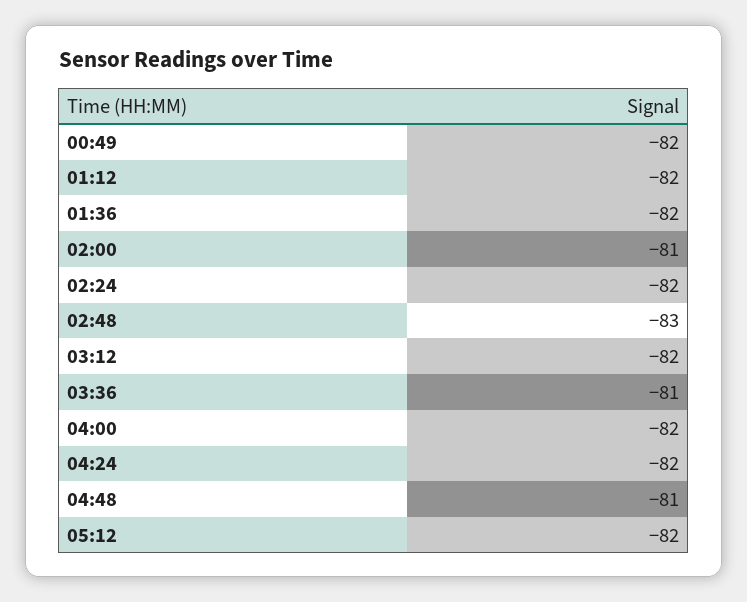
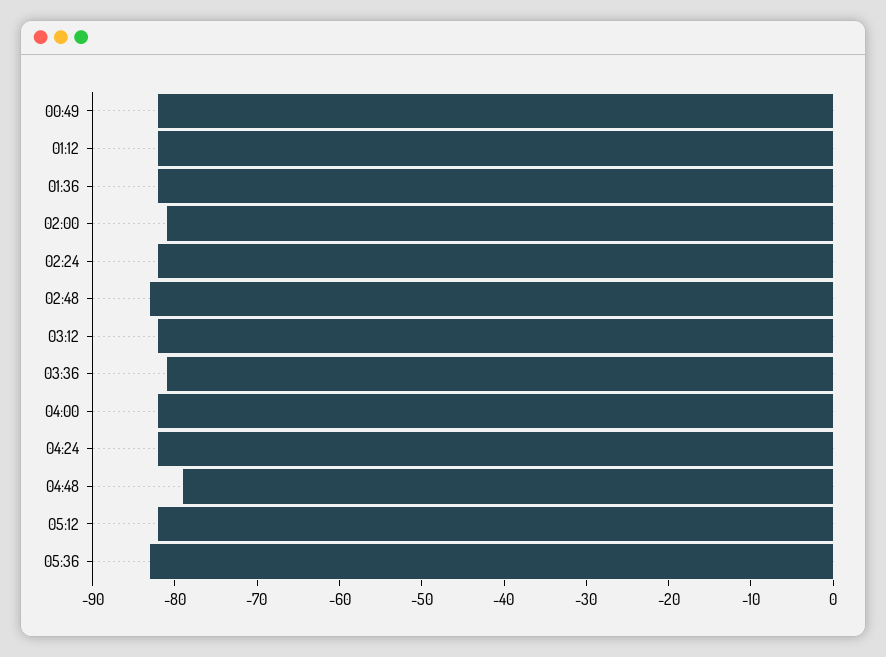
04:48: -81 -> -79
05:36: none -> -83

